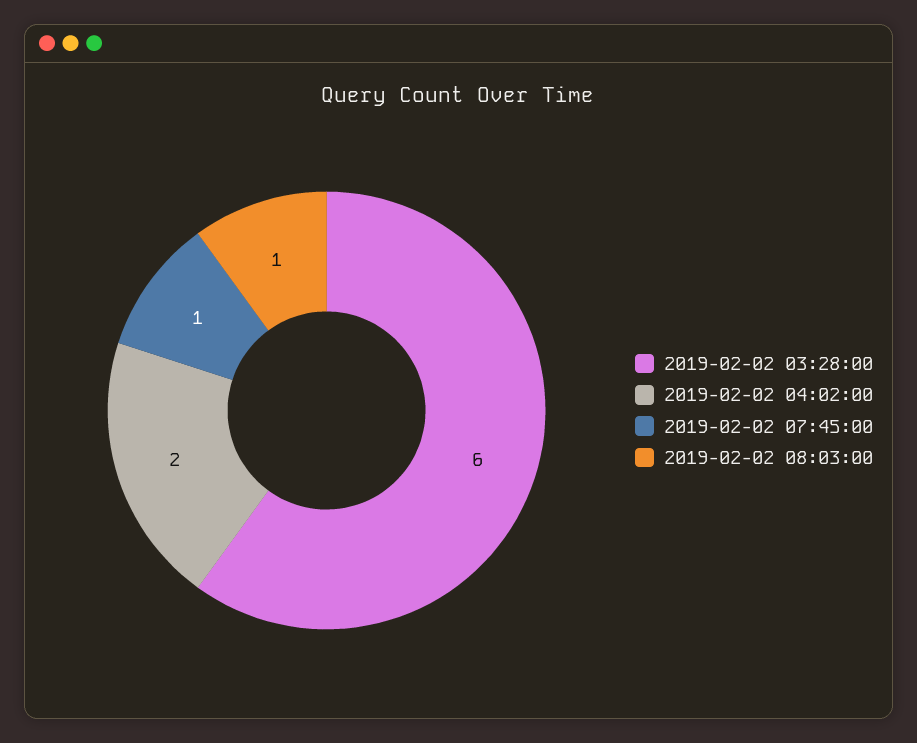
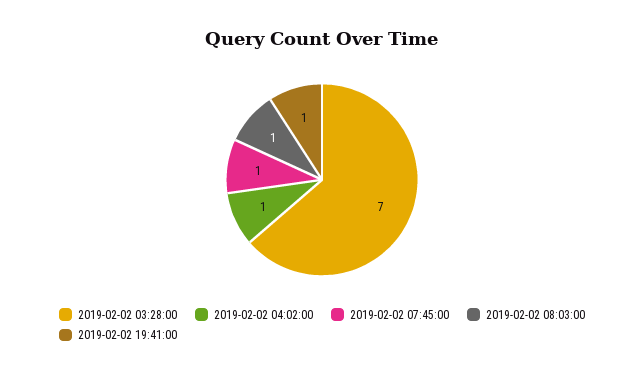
2019-02-02 03:28:00: 6 -> 7
2019-02-02 04:02:00: 2 -> 1
2019-02-02 19:41:00: none -> 1

